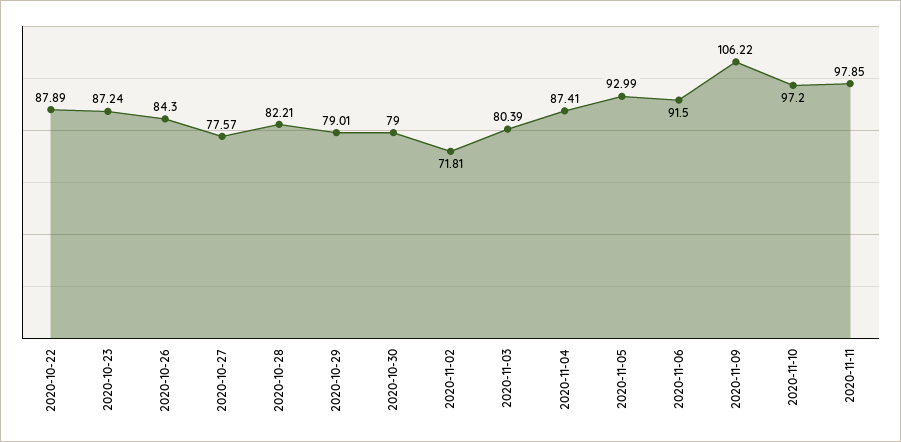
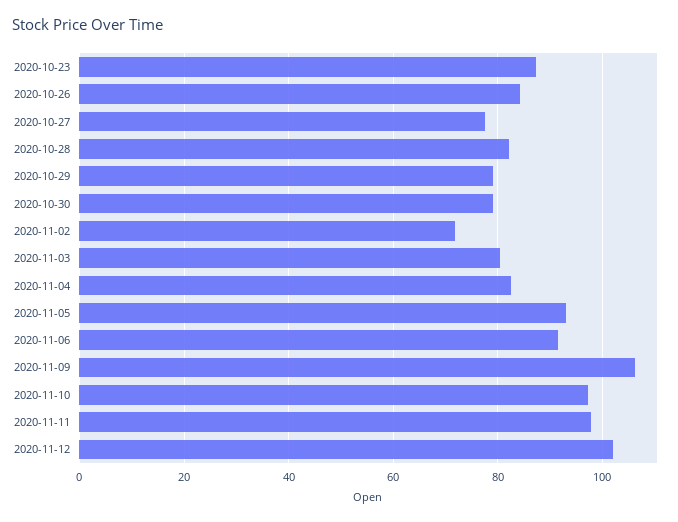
2020-10-22: 87.89 -> none
2020-11-04: 87.41 -> 82
2020-11-12: none -> 102

